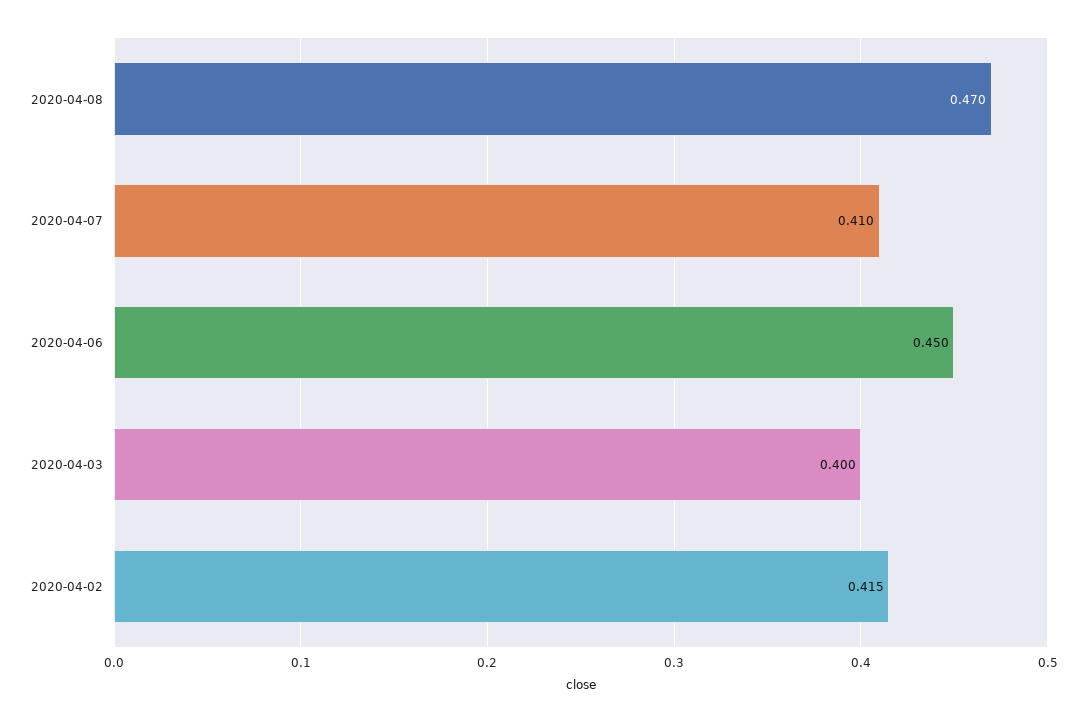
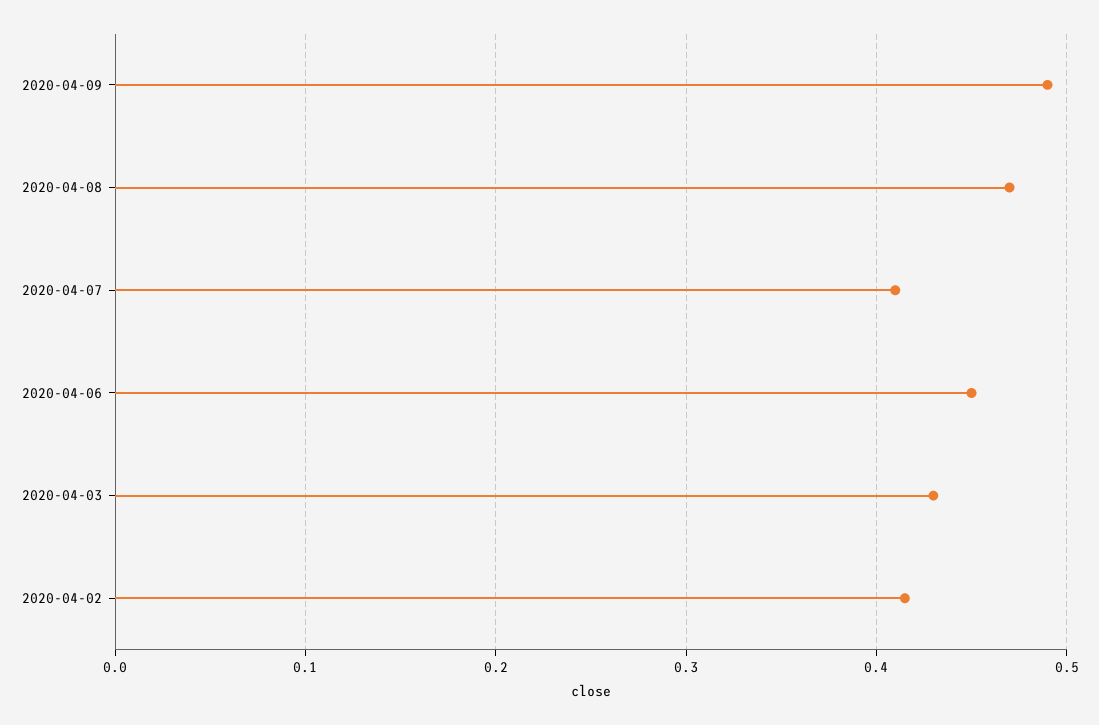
2020-04-03: 0.4 -> 0.43
2020-04-09: none -> 0.49

